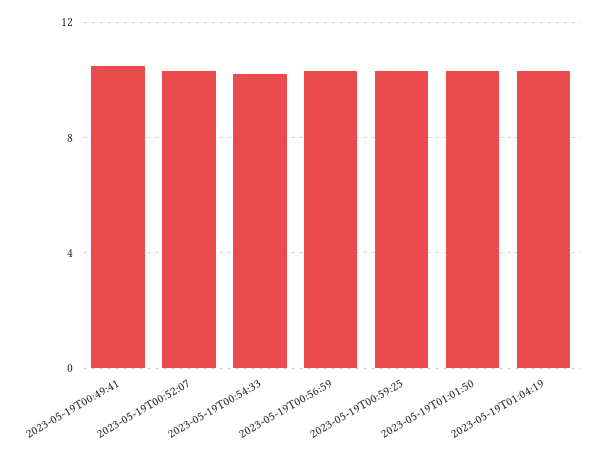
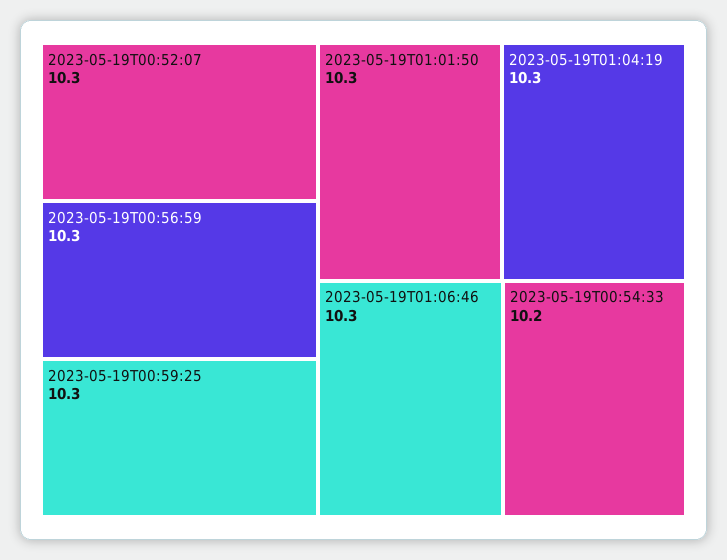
2023-05-19T00:49:41: 10.5 -> none
2023-05-19T01:06:46: none -> 10.3

